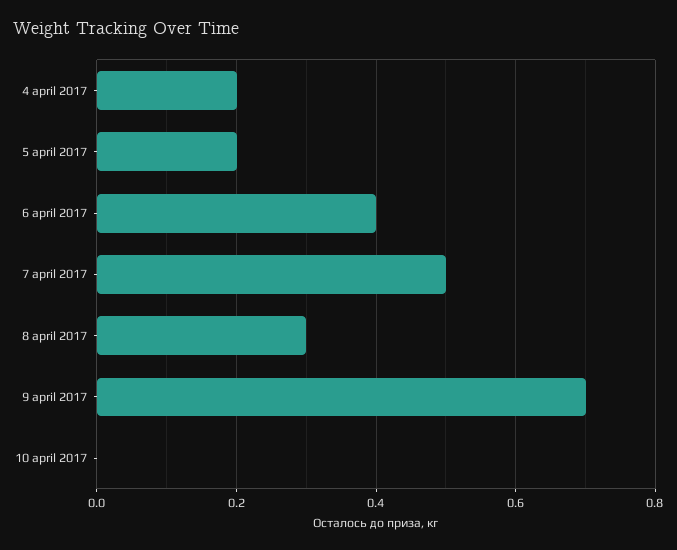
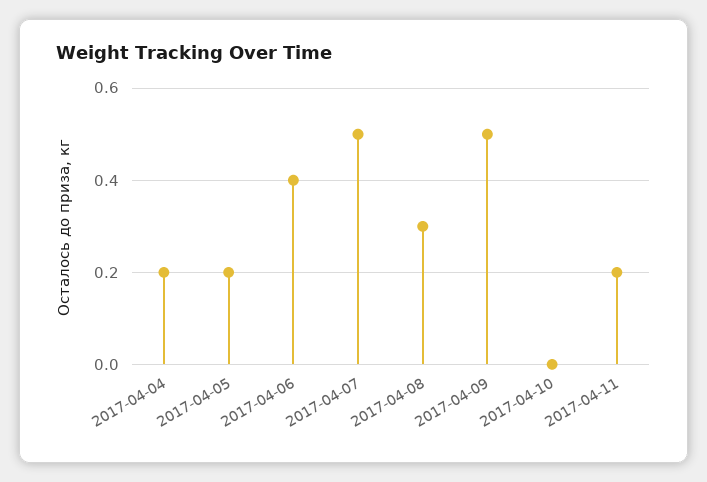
9 april 2017: 0.7 -> 0.5
2017-04-11: none -> 0.2

